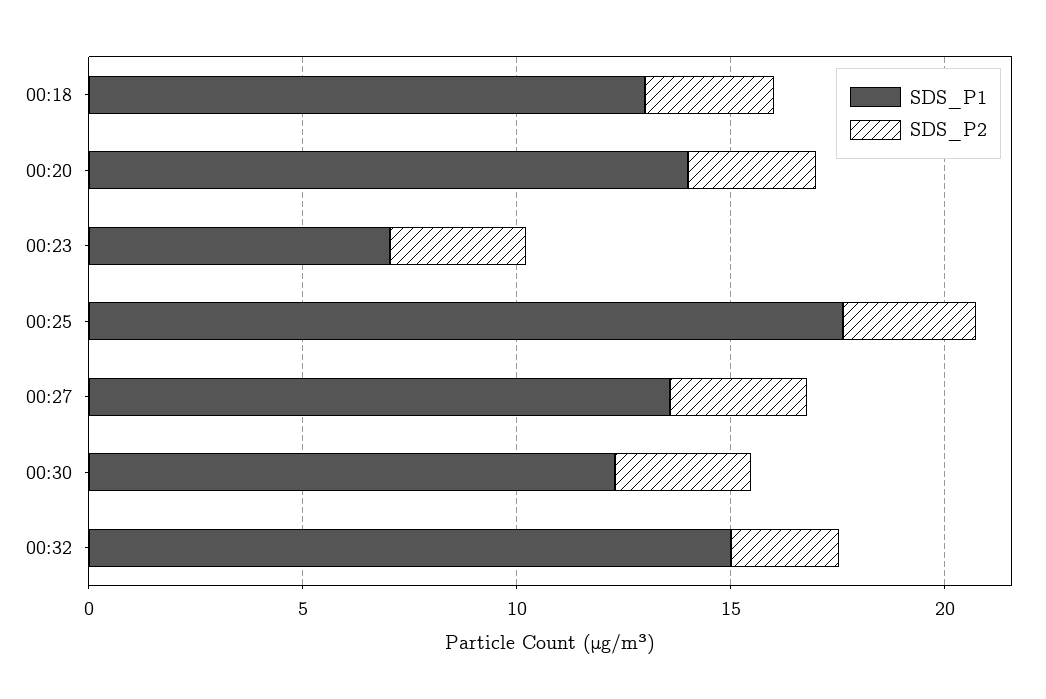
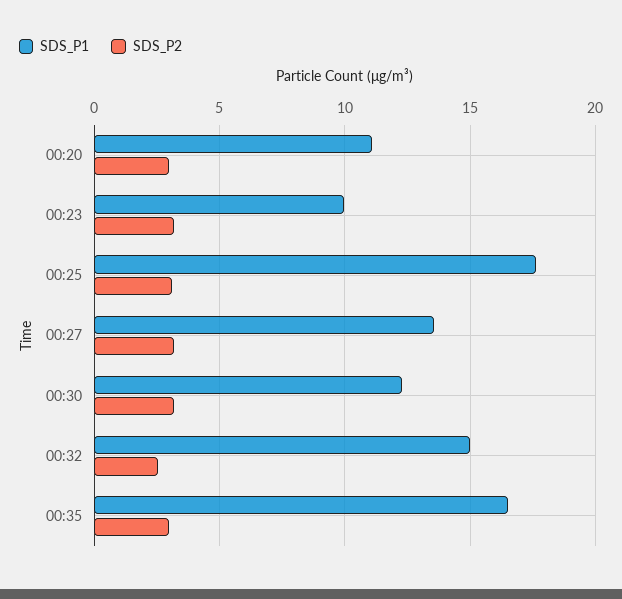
SDS_P1, 00:18: 13 -> none
SDS_P2, 00:18: 3 -> none
SDS_P1, 00:20: 14 -> 11
SDS_P1, 00:23: 7 -> 10
SDS_P1, 00:35: none -> 16.5
SDS_P2, 00:35: none -> 3

